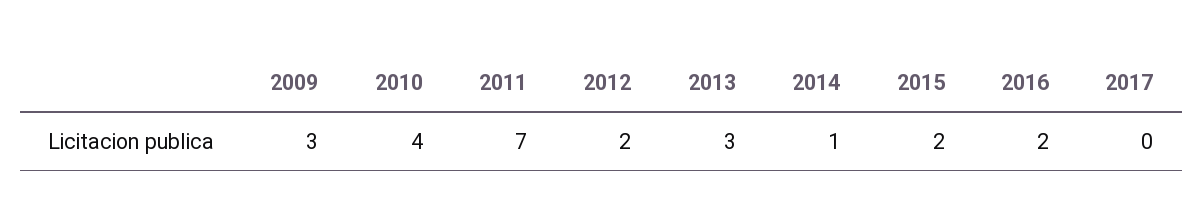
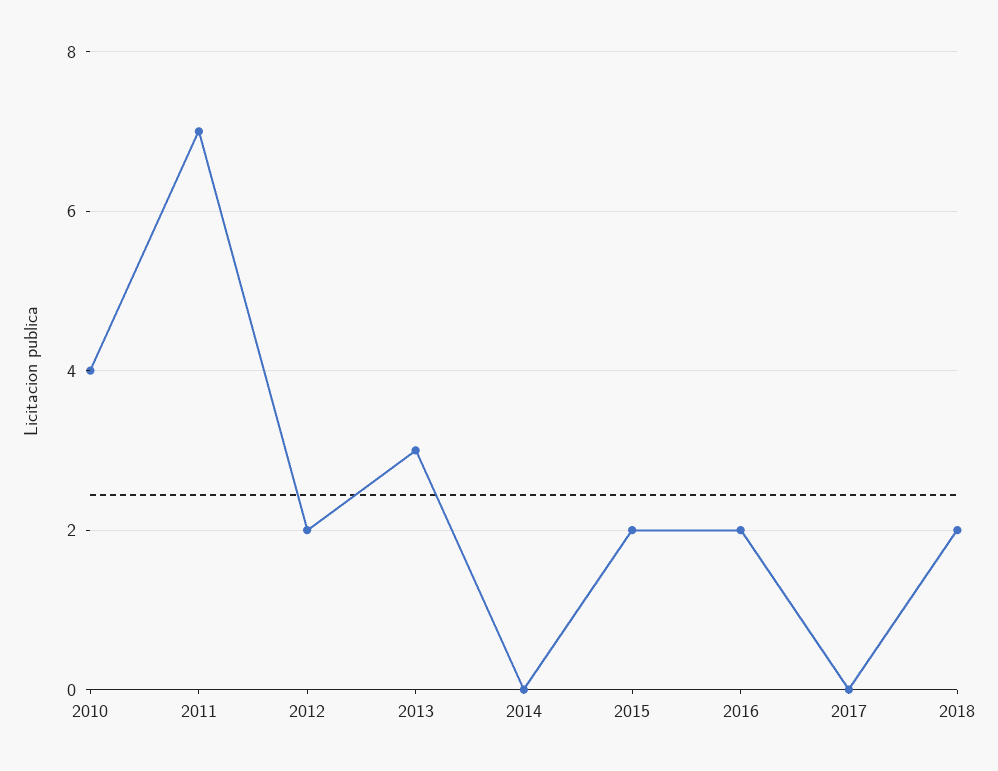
2009: 3 -> none
2014: 1 -> 0
2018: none -> 2

